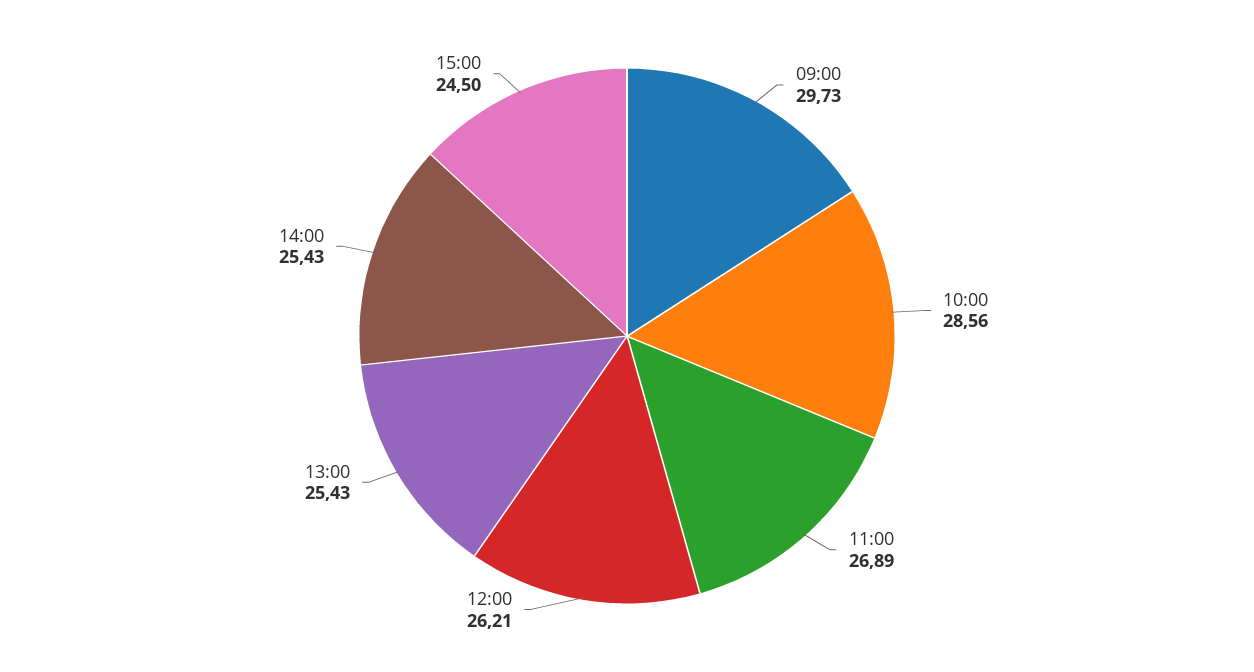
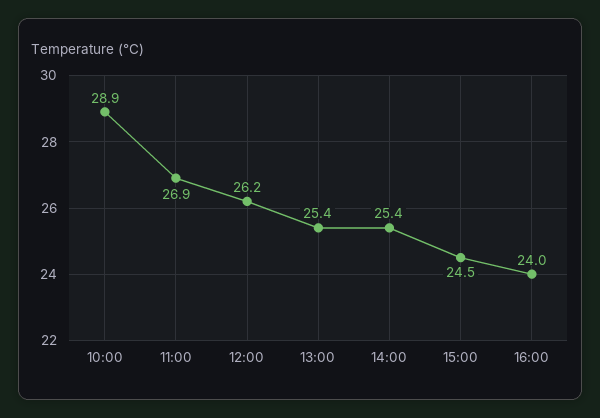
09:00: 29.73 -> none
10:00: 28.56 -> 28.9
16:00: none -> 24

